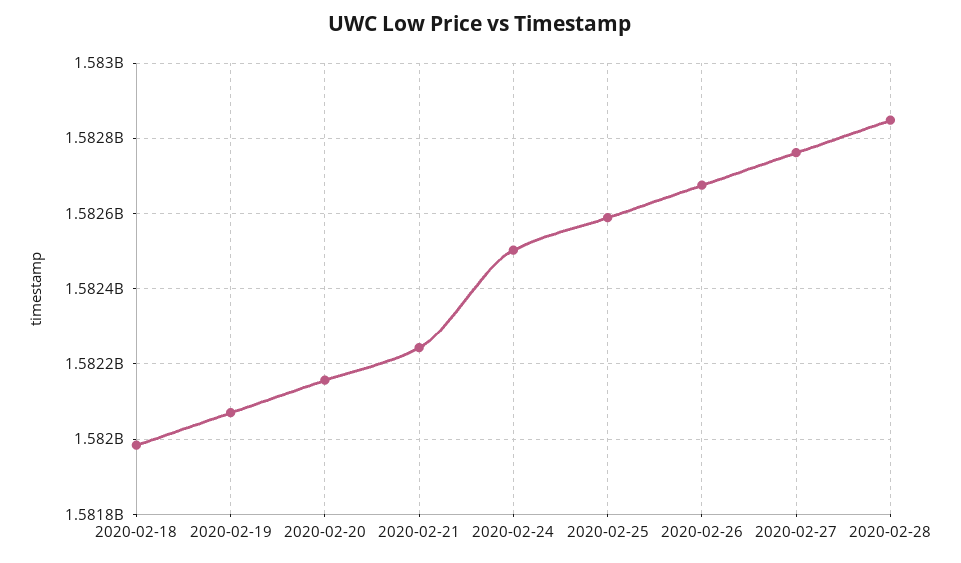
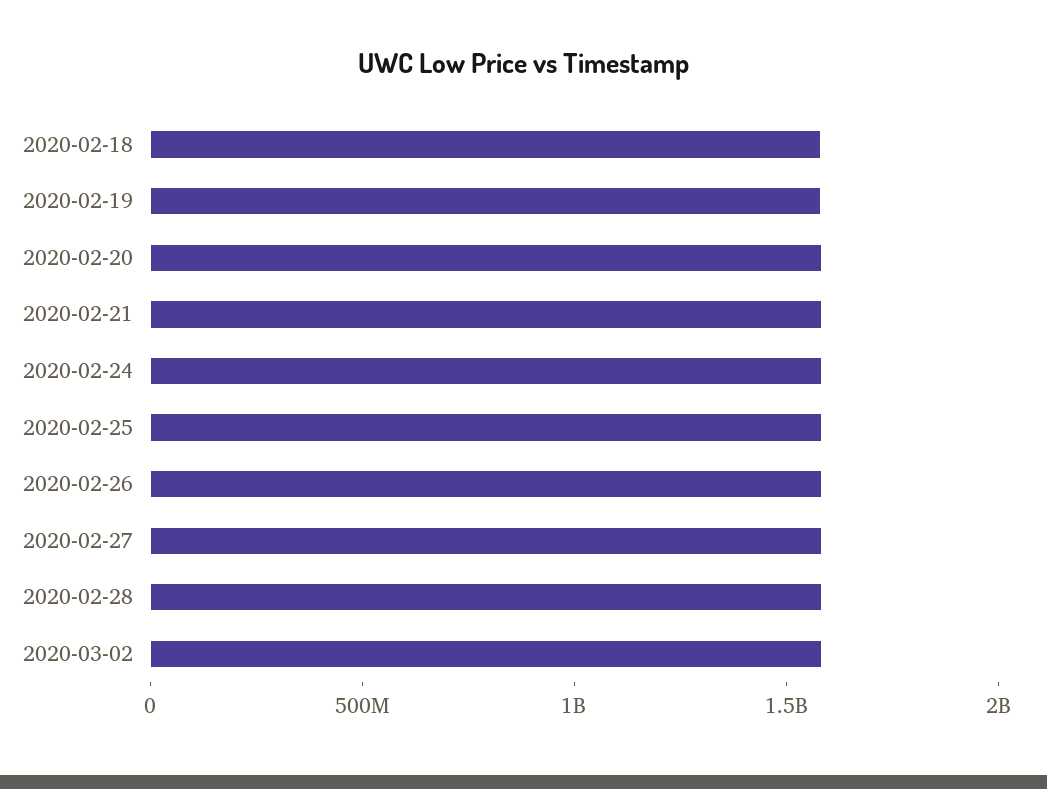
2020-03-02: none -> 1600000000

